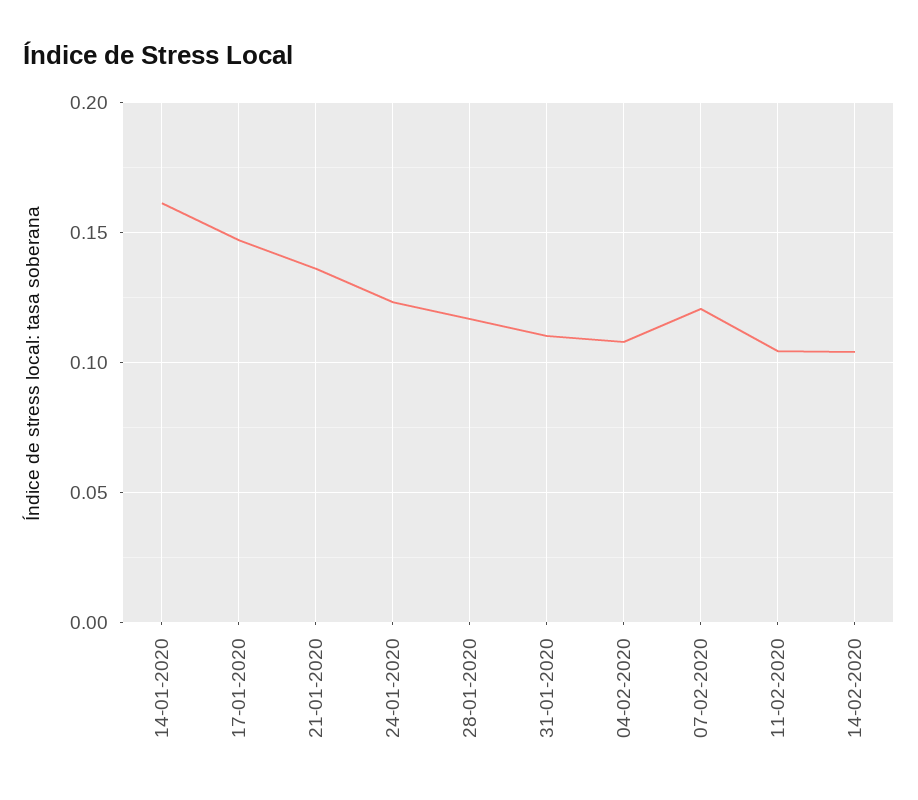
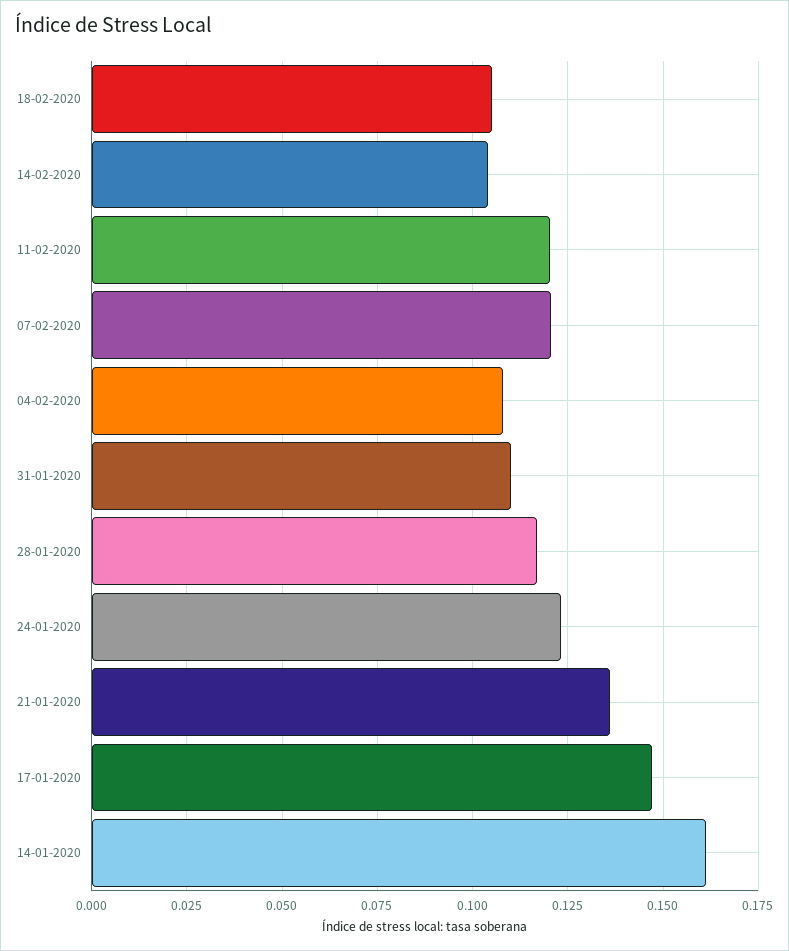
11-02-2020: 0.105 -> 0.12
18-02-2020: none -> 0.105

